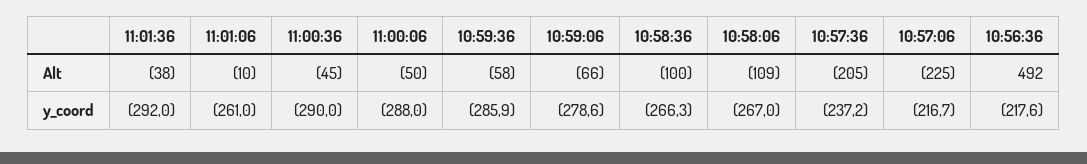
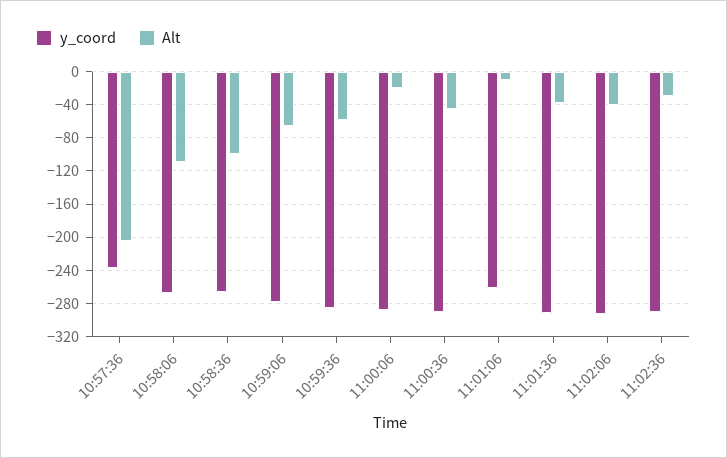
Alt, 11:00:06: -50 -> -20
Alt, 10:57:06: -225 -> none
Alt, 10:56:36: 492 -> none
y_coord, 10:57:06: -216.7 -> none
y_coord, 10:56:36: -217.6 -> none
y_coord, 11:02:06: none -> -290
Alt, 11:02:06: none -> -40
y_coord, 11:02:36: none -> -290
Alt, 11:02:36: none -> -30

